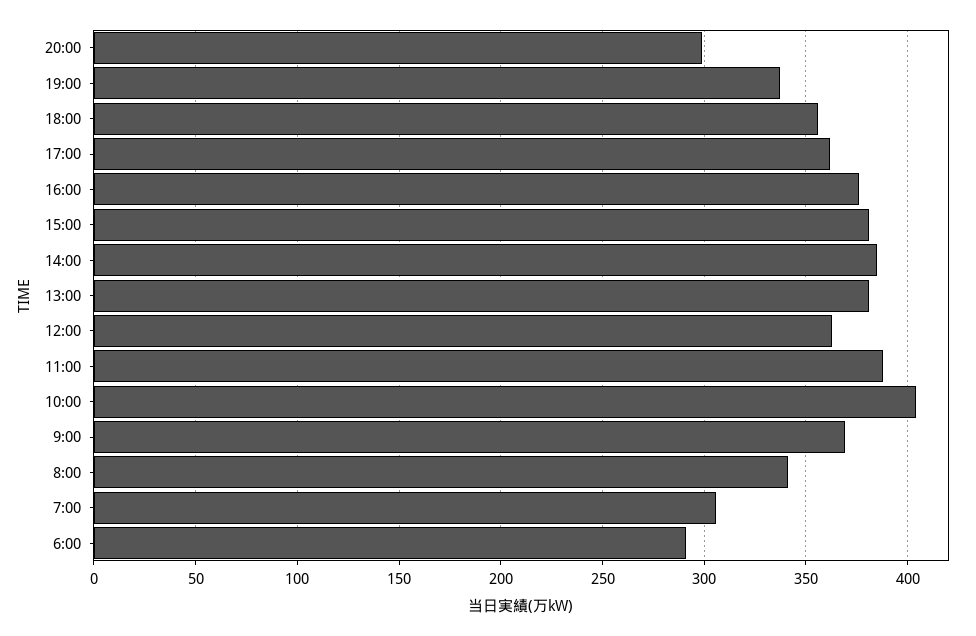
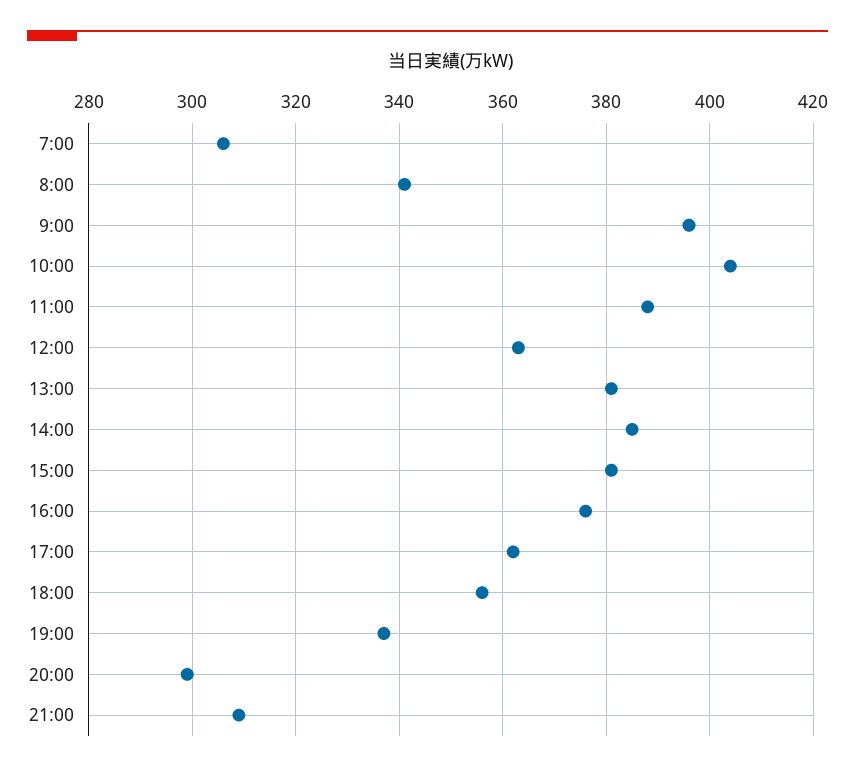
9:00: 370 -> 395
6:00: 290 -> none
21:00: none -> 310

